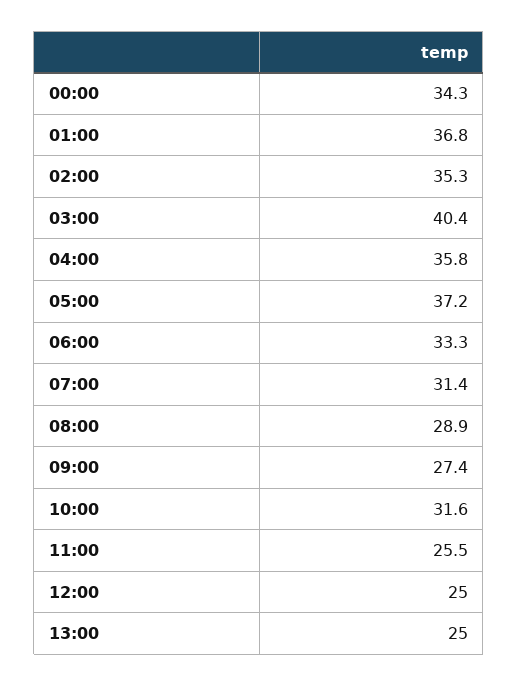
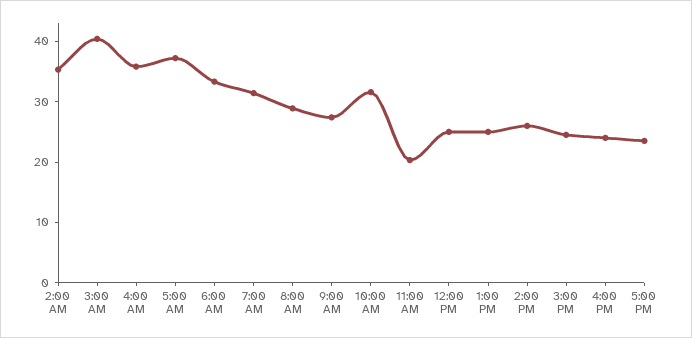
00:00: 34.3 -> none
01:00: 36.8 -> none
11:00: 25.5 -> 20
2:00 PM: none -> 26
3:00 PM: none -> 24
4:00 PM: none -> 24
5:00 PM: none -> 24

